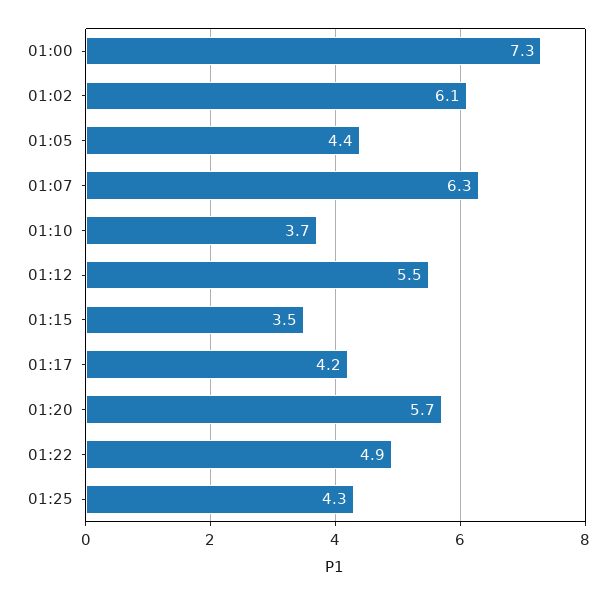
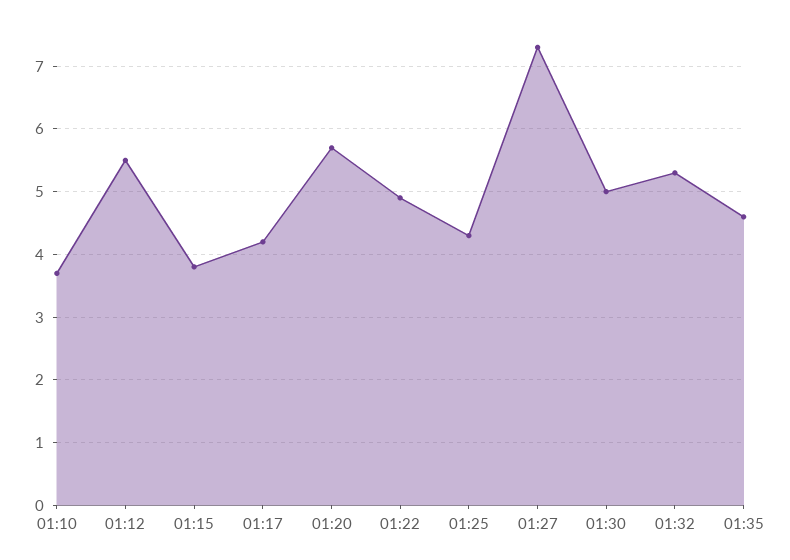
01:00: 7.3 -> none
01:02: 6.1 -> none
01:05: 4.4 -> none
01:07: 6.3 -> none
01:15: 3.5 -> 3.8
01:27: none -> 7.3
01:30: none -> 5
01:32: none -> 5.3
01:35: none -> 4.6

